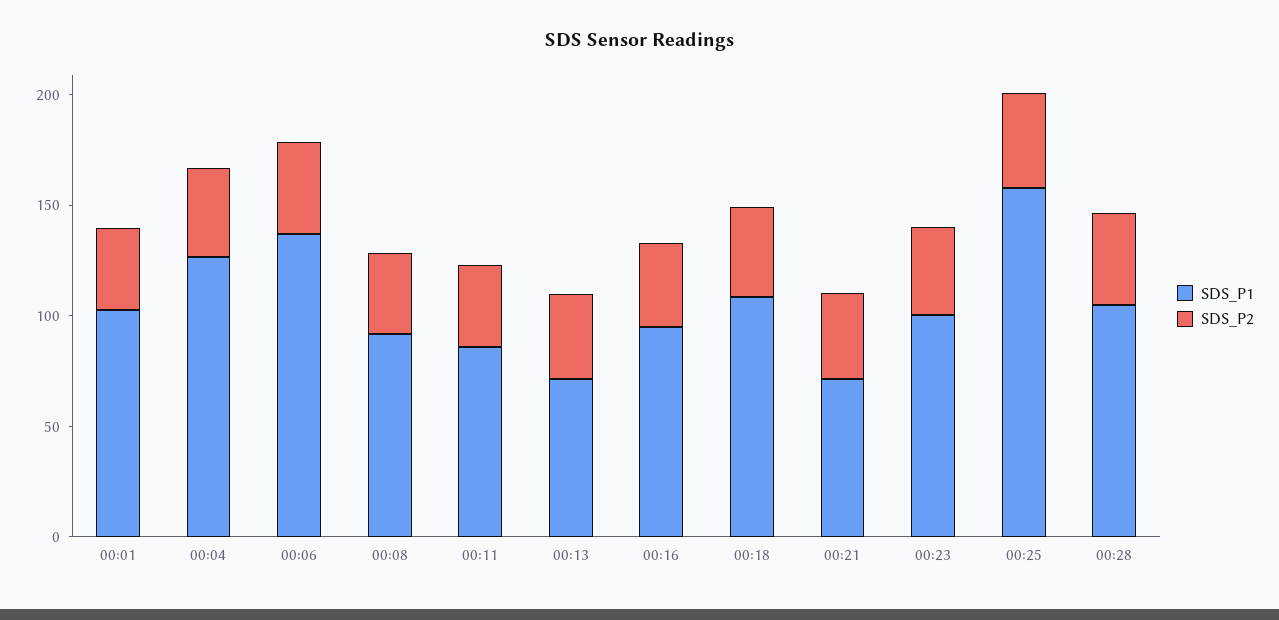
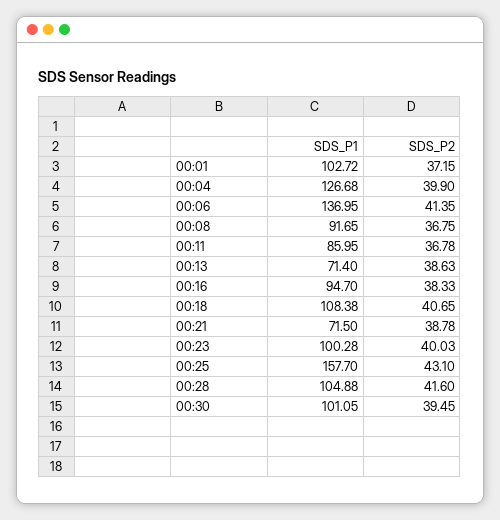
SDS_P1, 00:30: none -> 101.05
SDS_P2, 00:30: none -> 39.45

